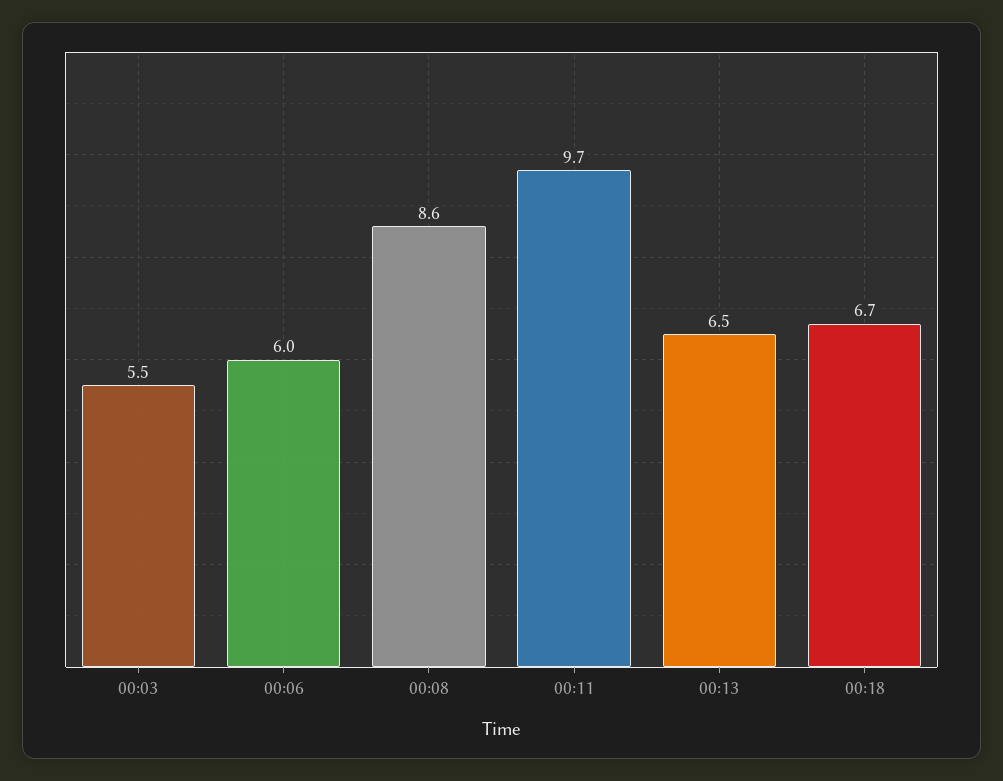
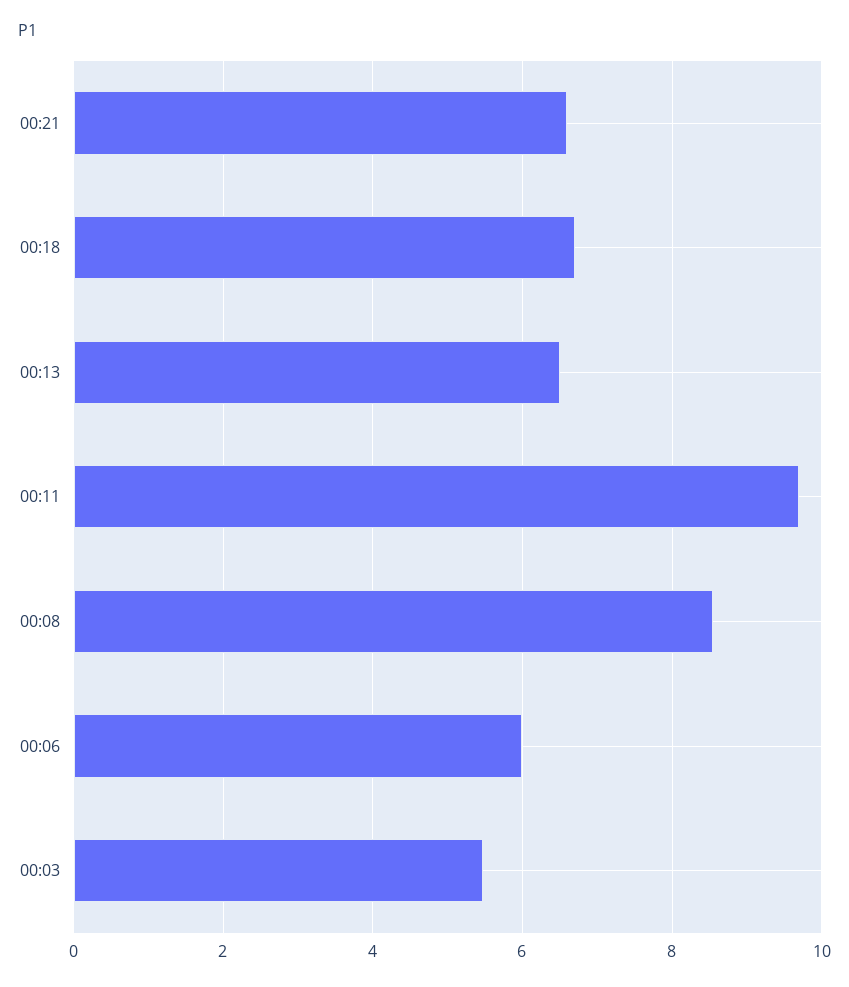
00:21: none -> 6.6

